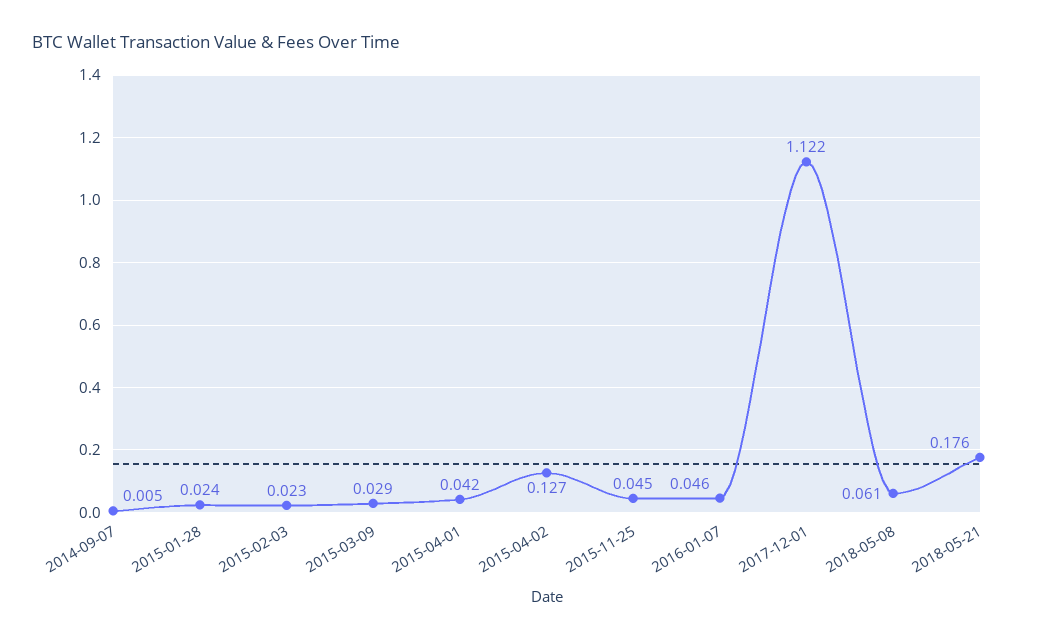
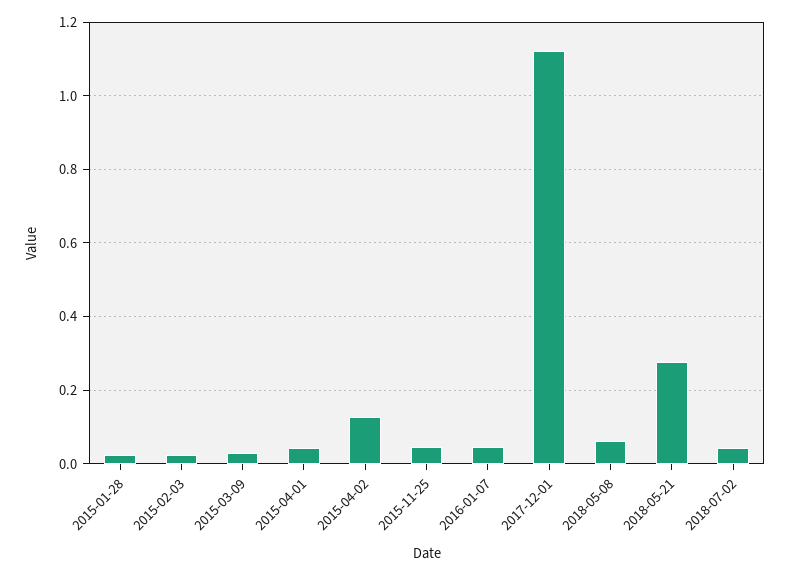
2014-09-07: 0.005 -> none
2018-05-21: 0.176 -> 0.28
2018-07-02: none -> 0.04

